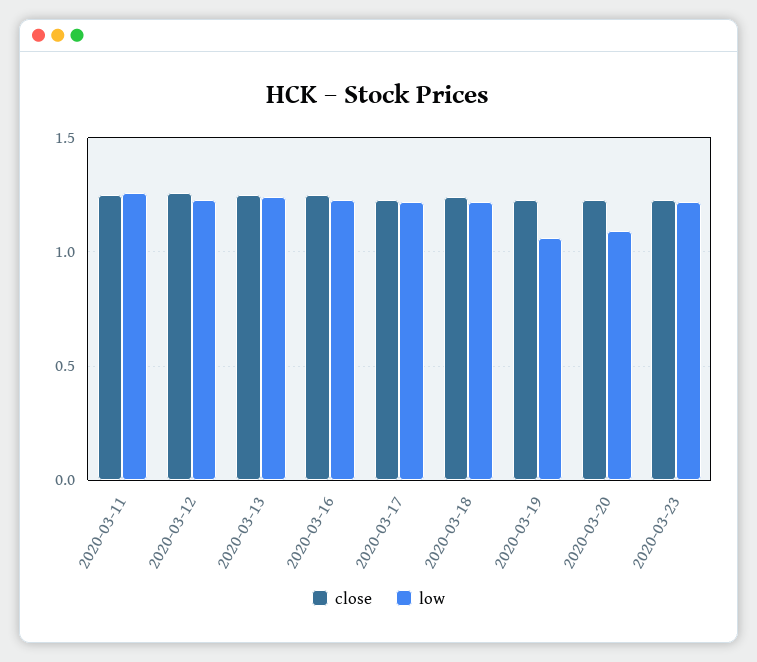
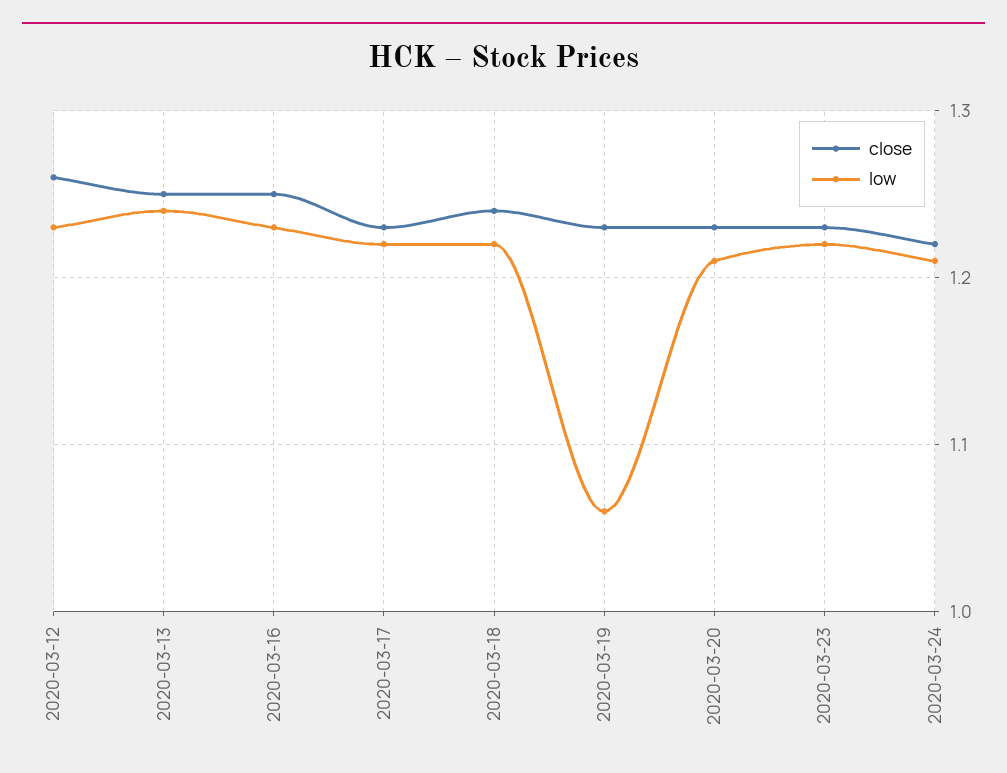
close, 2020-03-11: 1.25 -> none
low, 2020-03-11: 1.25 -> none
low, 2020-03-20: 1.1 -> 1.21
close, 2020-03-24: none -> 1.22
low, 2020-03-24: none -> 1.21

